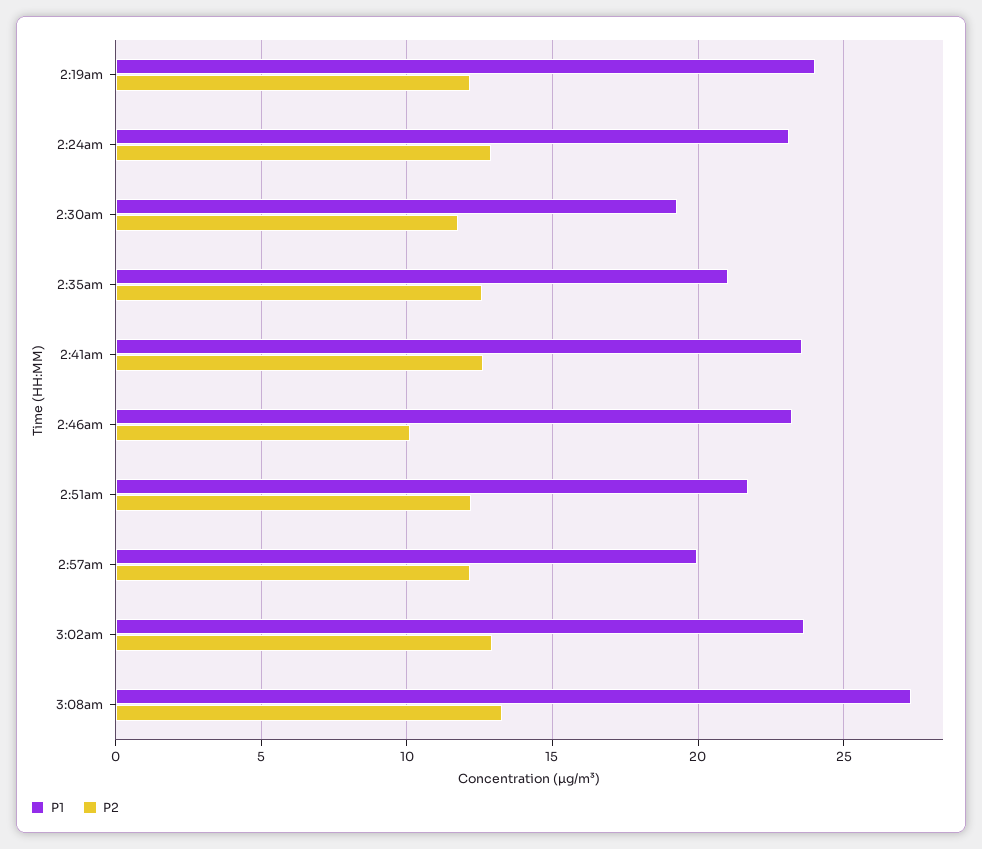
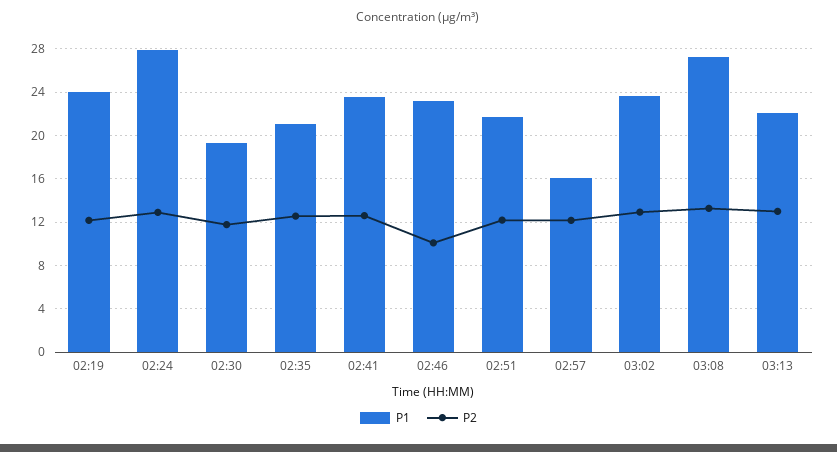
P1, 2:24am: 23 -> 28
P1, 2:57am: 20 -> 16
P1, 03:13: none -> 22
P2, 03:13: none -> 13

